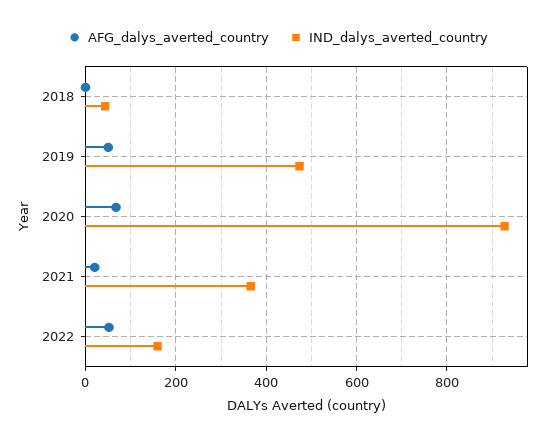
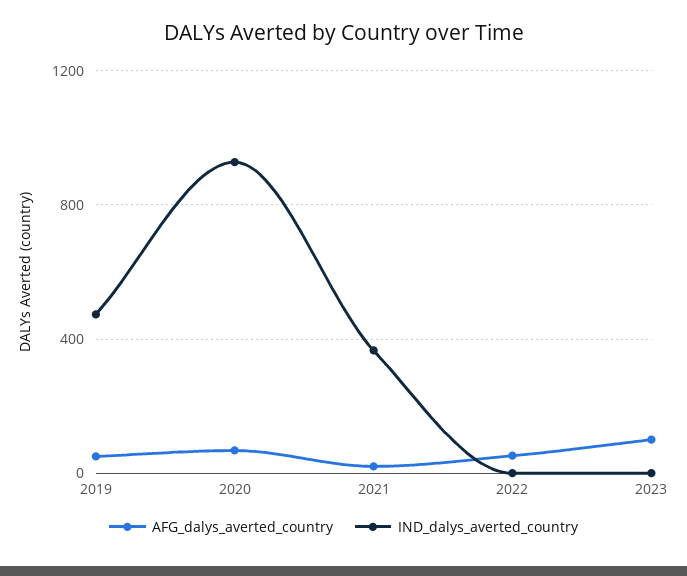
AFG_dalys_averted_country, 2018: 0 -> none
IND_dalys_averted_country, 2018: 40 -> none
IND_dalys_averted_country, 2022: 160 -> 0
AFG_dalys_averted_country, 2023: none -> 100
IND_dalys_averted_country, 2023: none -> 0

